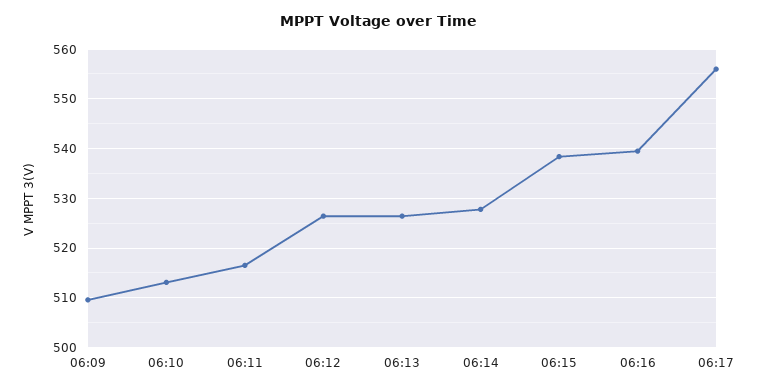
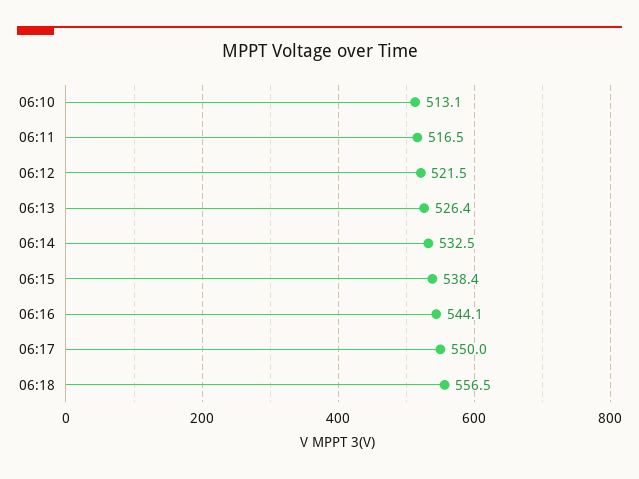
06:09: 510 -> none
06:12: 526 -> 521.5
06:14: 528 -> 532.5
06:16: 540 -> 544.1
06:17: 556 -> 550
06:18: none -> 556.5

